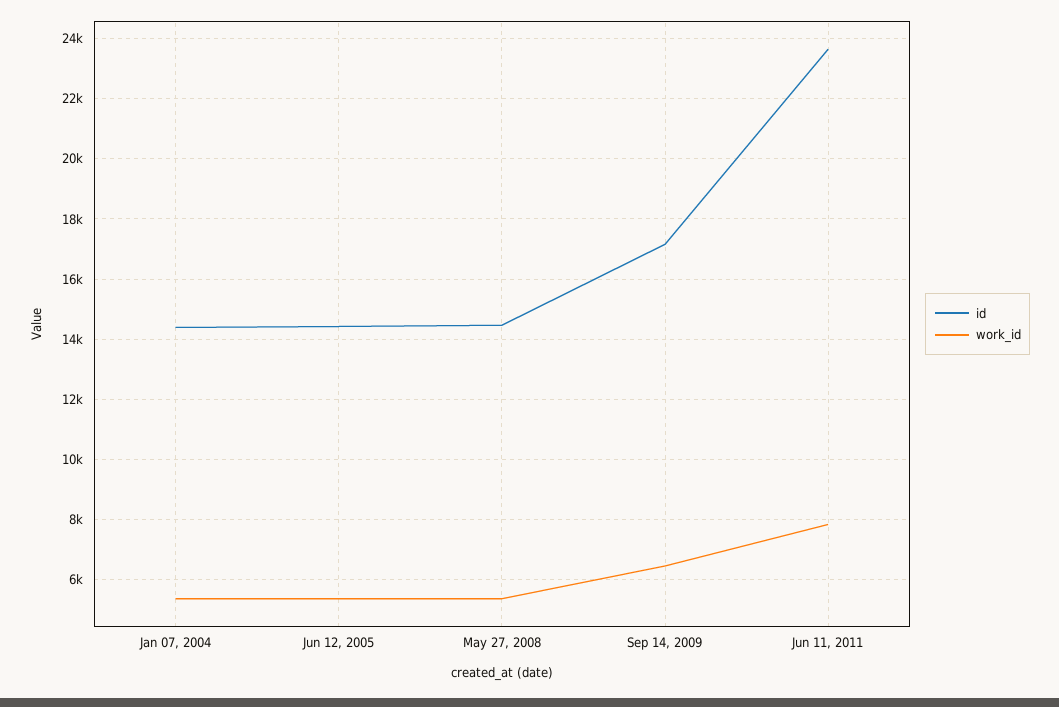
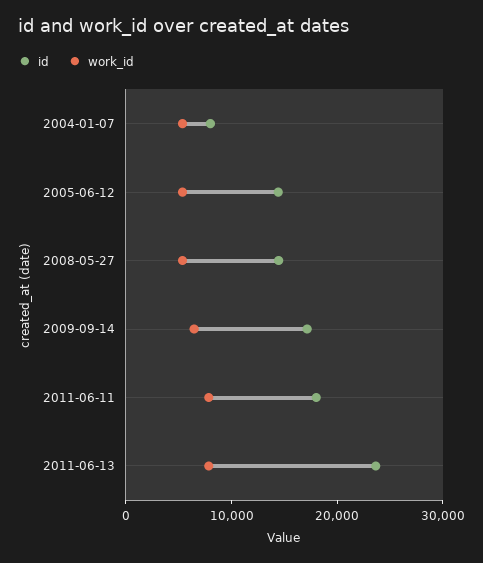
id, Jan 07, 2004: 14400 -> 8000
id, Jun 11, 2011: 23600 -> 18000
id, 2011-06-13: none -> 24000
work_id, 2011-06-13: none -> 8000

